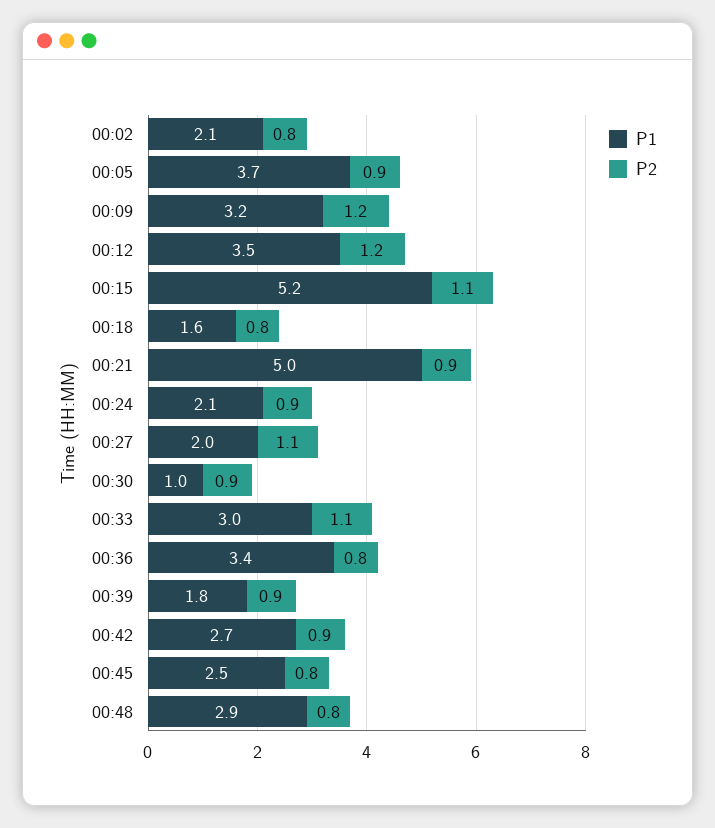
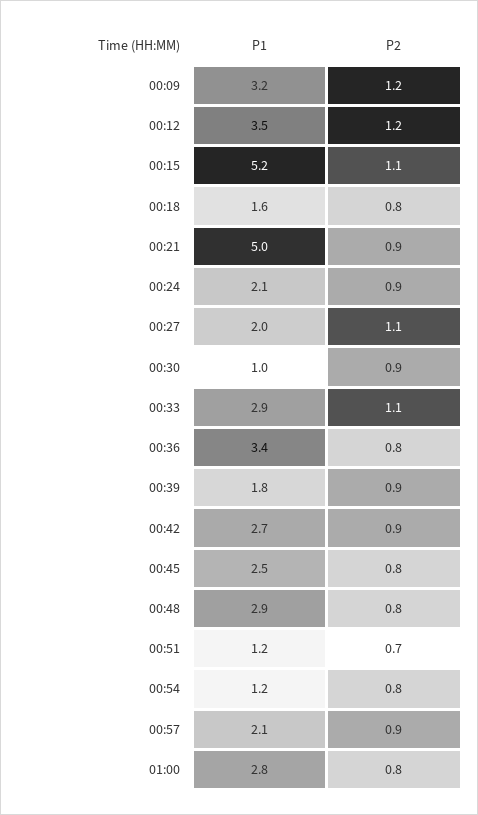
P1, 00:02: 2.1 -> none
P2, 00:02: 0.8 -> none
P1, 00:05: 3.7 -> none
P2, 00:05: 0.9 -> none
P1, 00:33: 3 -> 2.9
P1, 00:51: none -> 1.2
P2, 00:51: none -> 0.7
P1, 00:54: none -> 1.2
P2, 00:54: none -> 0.8
P1, 00:57: none -> 2.1
P2, 00:57: none -> 0.9
P1, 01:00: none -> 2.8
P2, 01:00: none -> 0.8

